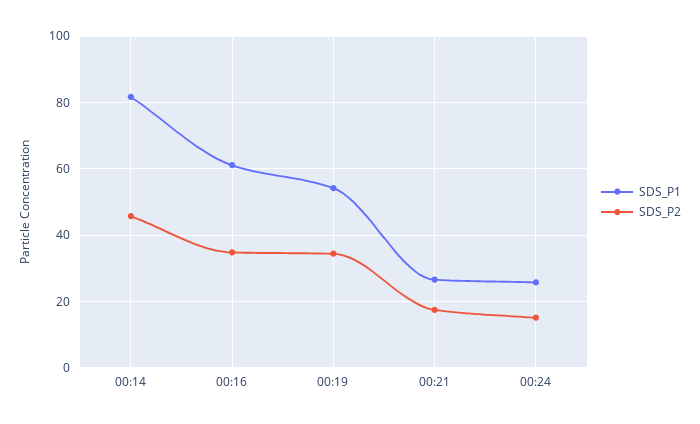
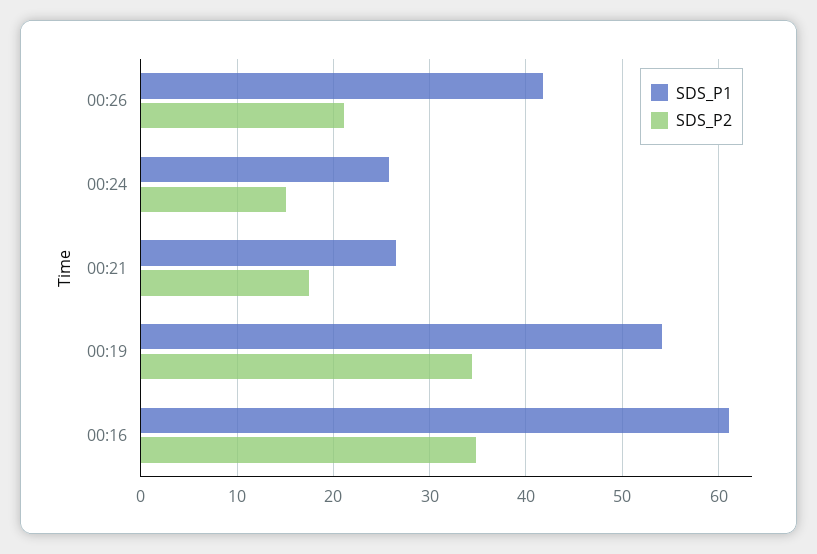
SDS_P1, 00:14: 82 -> none
SDS_P2, 00:14: 46 -> none
SDS_P1, 00:26: none -> 42
SDS_P2, 00:26: none -> 21

